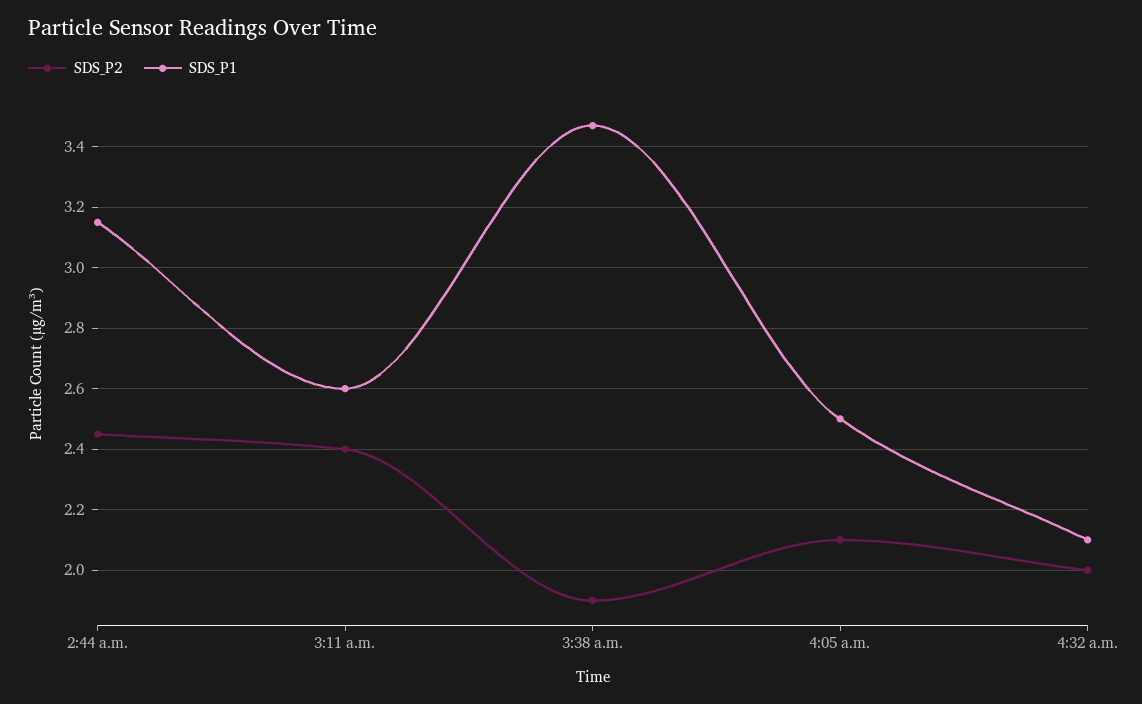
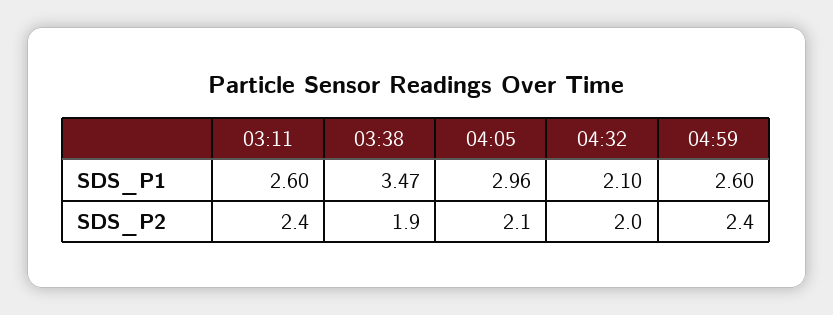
SDS_P2, 2:44 a.m.: 2.45 -> none
SDS_P1, 2:44 a.m.: 3.15 -> none
SDS_P1, 4:05 a.m.: 2.5 -> 2.96
SDS_P1, 04:59: none -> 2.6
SDS_P2, 04:59: none -> 2.4

